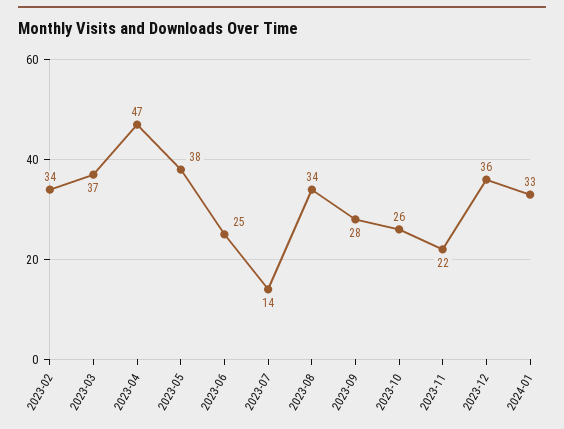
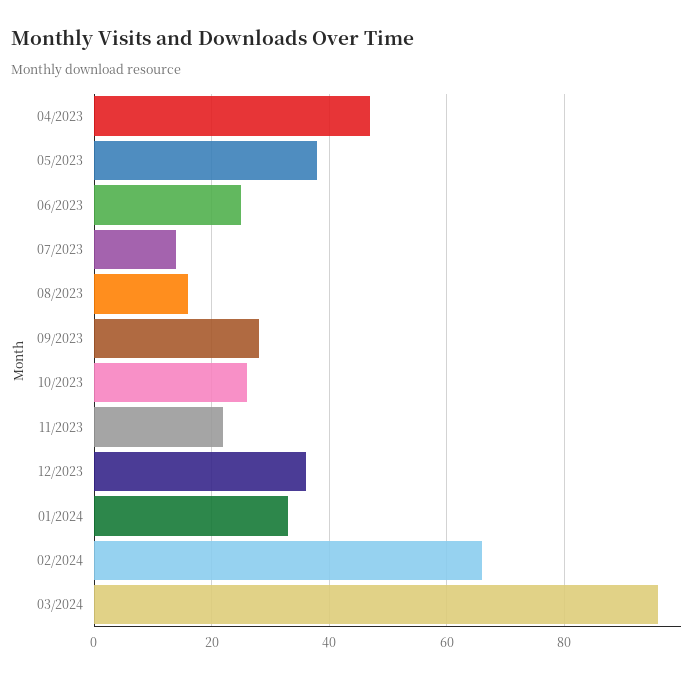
2023-02: 34 -> none
2023-03: 37 -> none
2023-08: 34 -> 15
02/2024: none -> 65
03/2024: none -> 95

